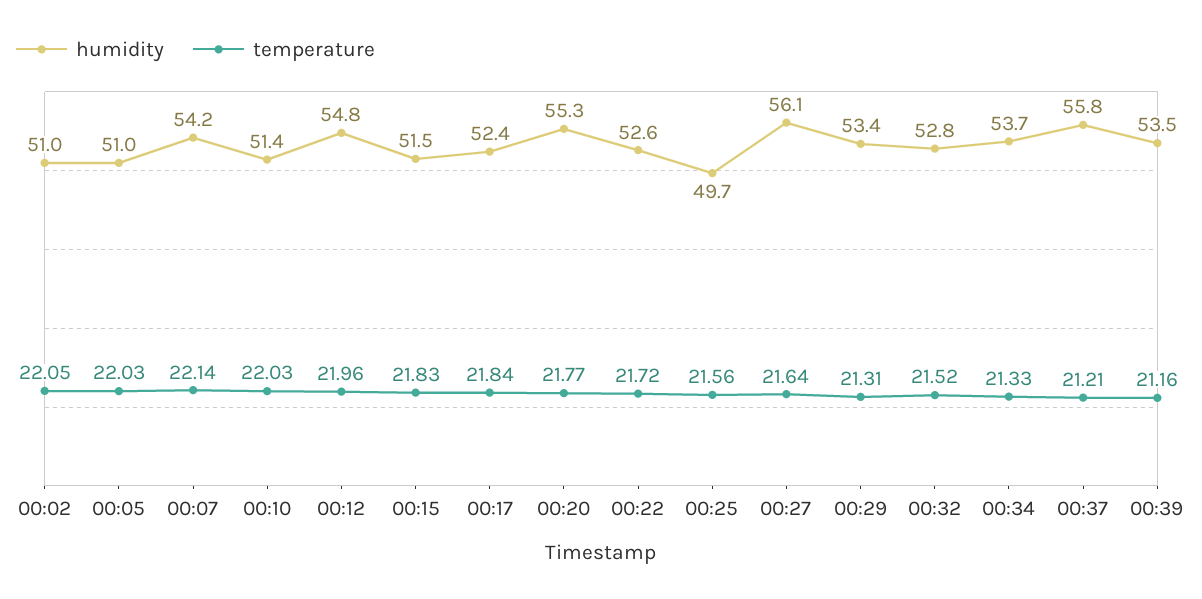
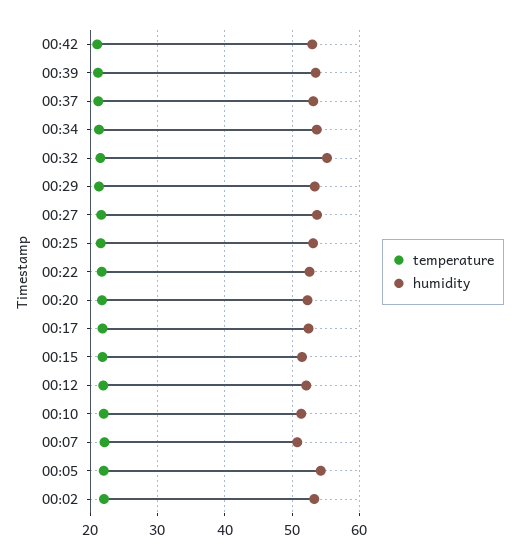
humidity, 00:02: 51 -> 53
humidity, 00:05: 51 -> 54
humidity, 00:07: 54.2 -> 51
humidity, 00:12: 54.8 -> 52
humidity, 00:20: 55.3 -> 52
humidity, 00:25: 49.7 -> 53
humidity, 00:27: 56.1 -> 54
humidity, 00:32: 52.8 -> 55
humidity, 00:37: 55.8 -> 53
temperature, 00:42: none -> 21
humidity, 00:42: none -> 53

